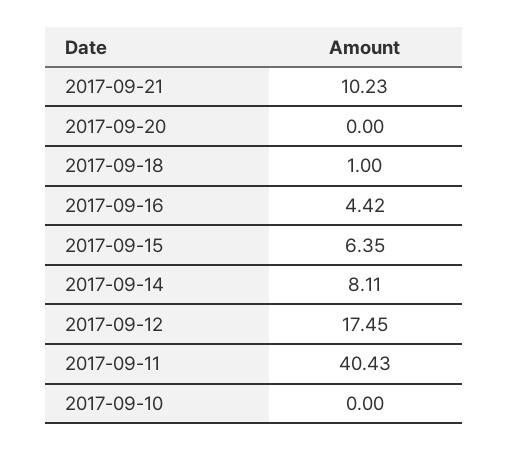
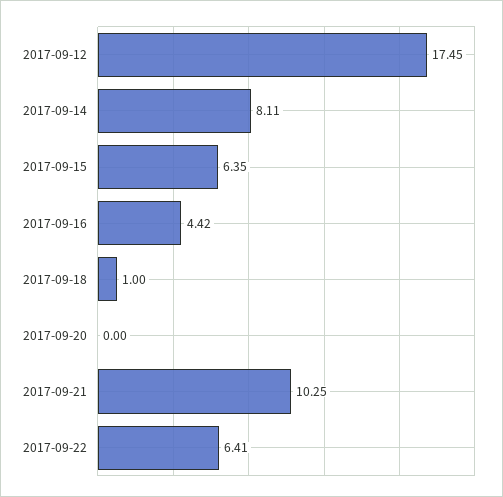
2017-09-21: 10.23 -> 10.25
2017-09-11: 40.43 -> none
2017-09-10: 0 -> none
2017-09-22: none -> 6.41

